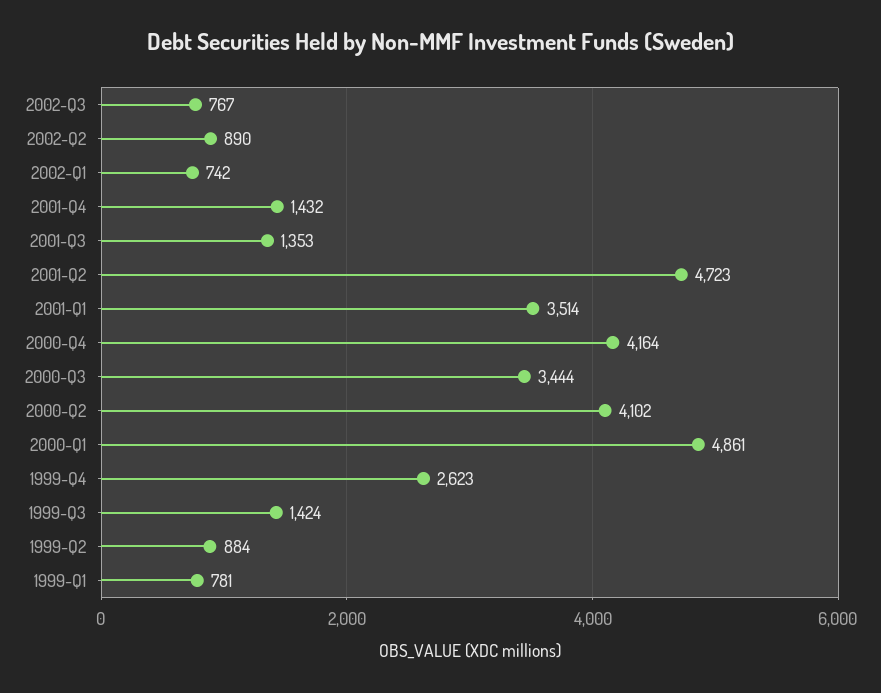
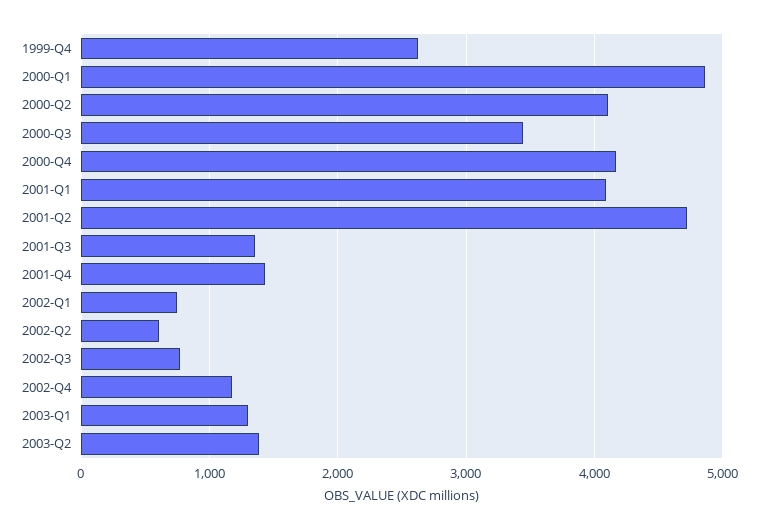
2002-Q2: 890 -> 600
2001-Q1: 3514 -> 4100
1999-Q3: 1424 -> none
1999-Q2: 884 -> none
1999-Q1: 781 -> none
2002-Q4: none -> 1200
2003-Q1: none -> 1300
2003-Q2: none -> 1400

